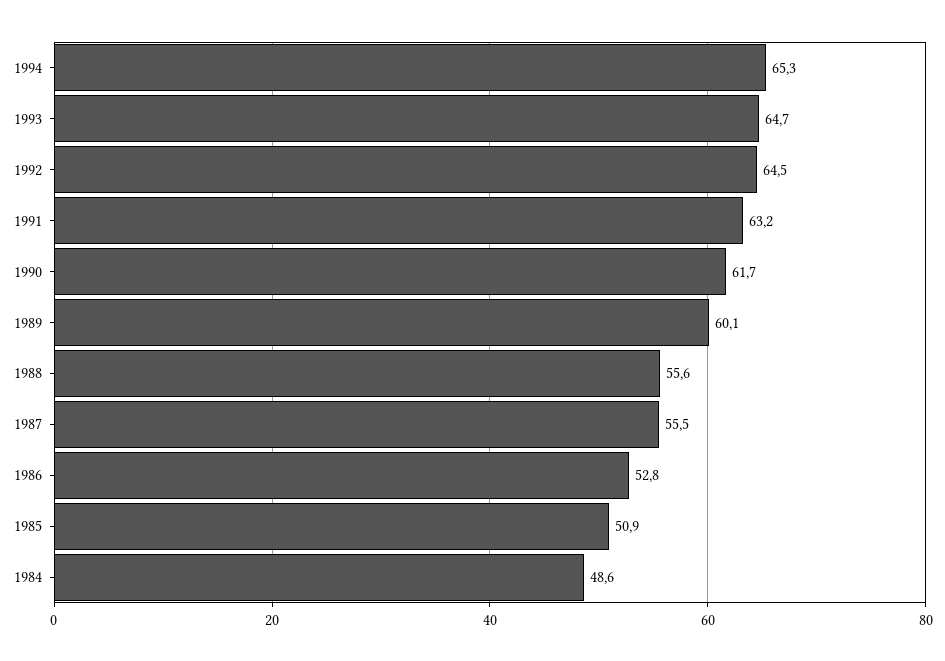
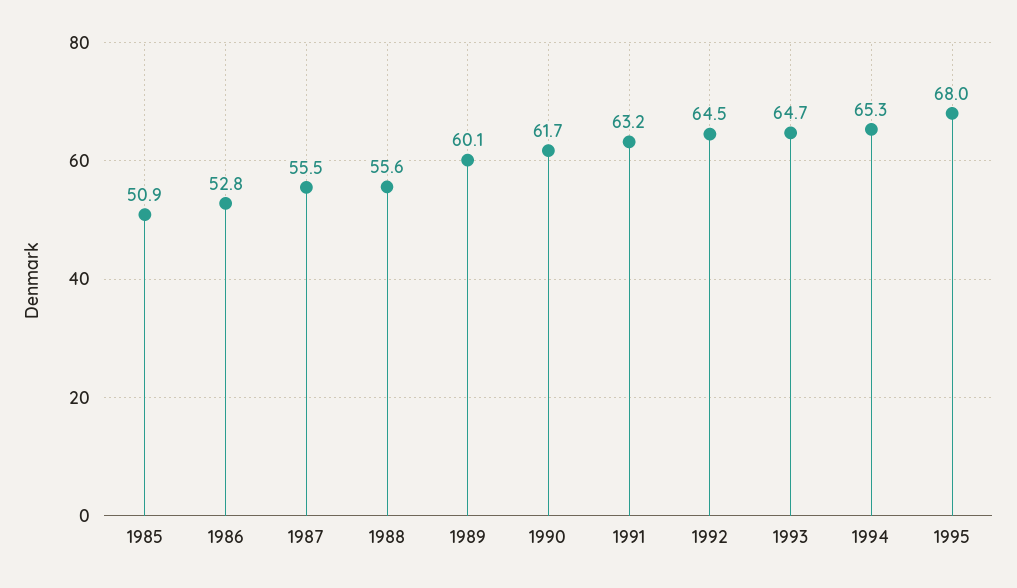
1984: 48.6 -> none
1995: none -> 68

